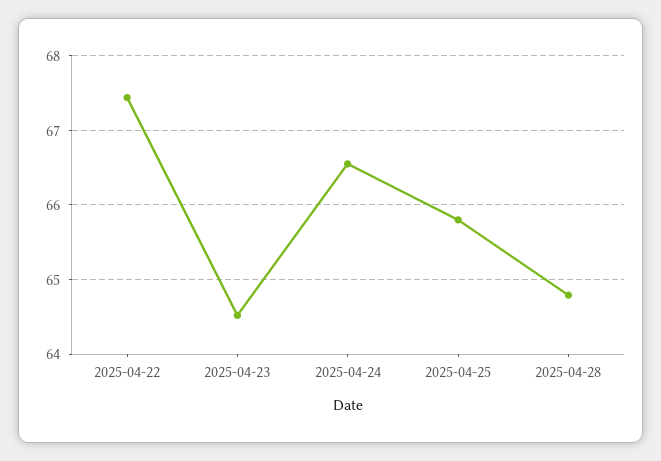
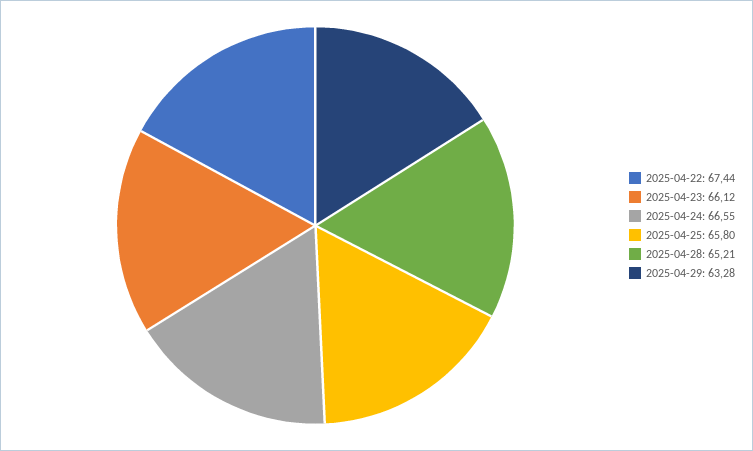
2025-04-23: 64.5 -> 66.12
2025-04-28: 64.8 -> 65.21
2025-04-29: none -> 63.28

